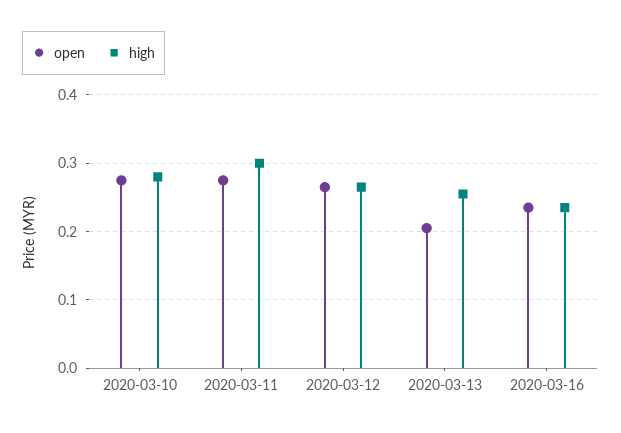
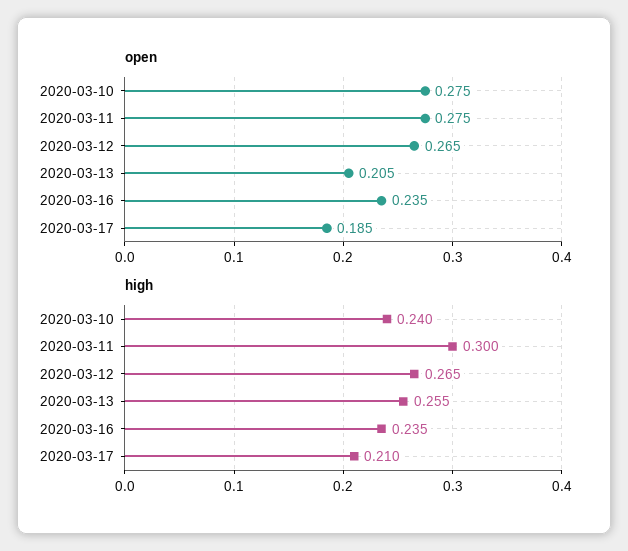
high, 2020-03-10: 0.28 -> 0.24
open, 2020-03-17: none -> 0.185
high, 2020-03-17: none -> 0.21

